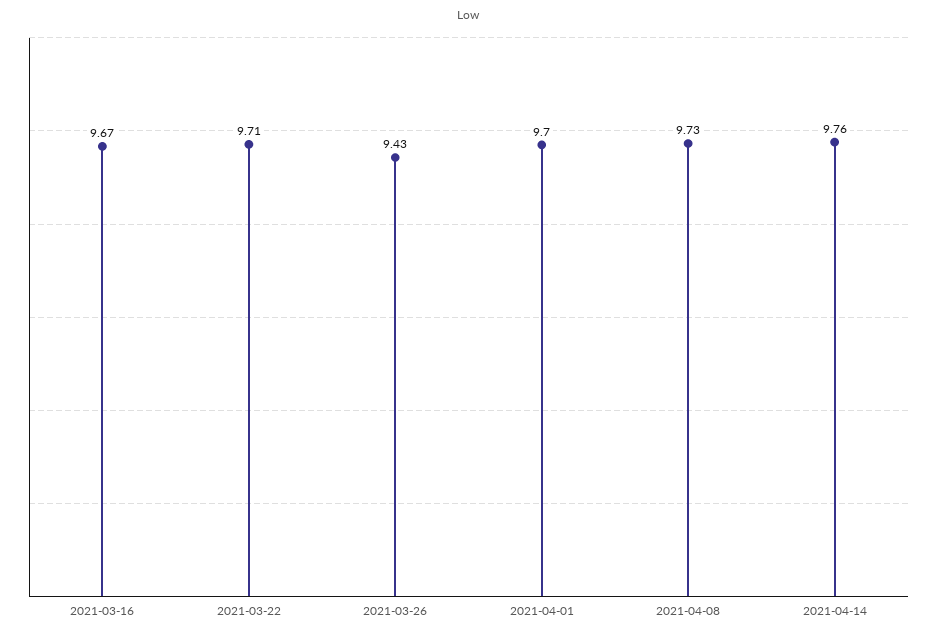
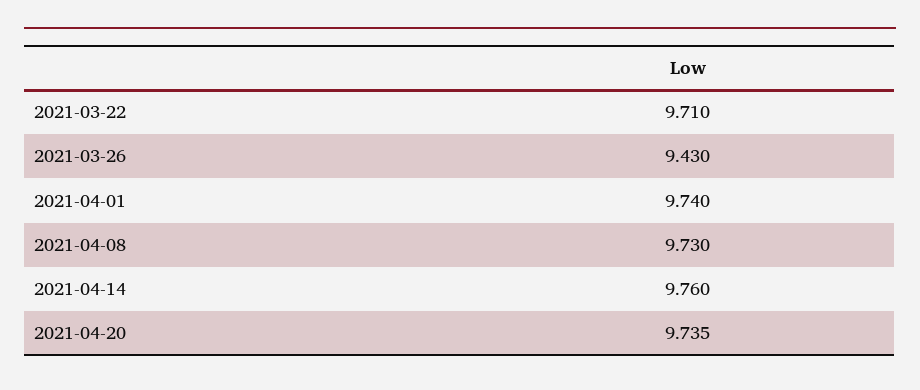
2021-03-16: 9.67 -> none
2021-04-01: 9.7 -> 9.74
2021-04-20: none -> 9.735

